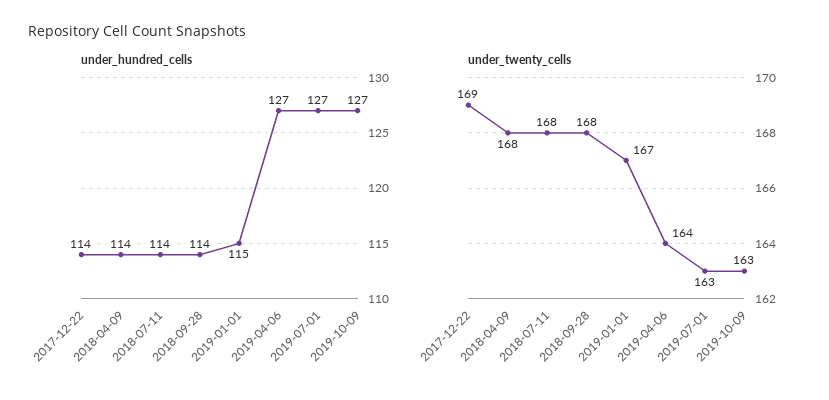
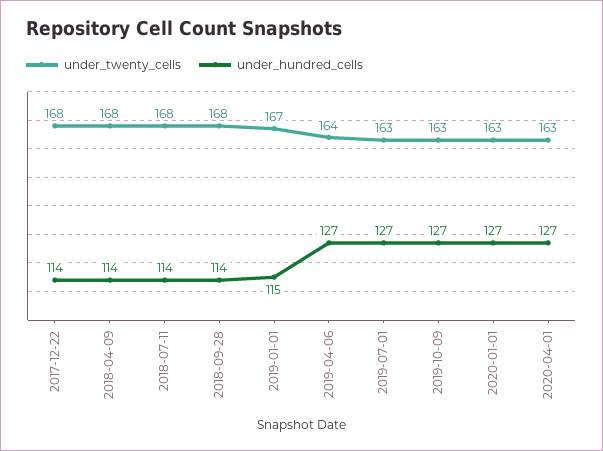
under_twenty_cells, 2017-12-22: 169 -> 168
under_twenty_cells, 2020-01-01: none -> 163
under_hundred_cells, 2020-01-01: none -> 127
under_twenty_cells, 2020-04-01: none -> 163
under_hundred_cells, 2020-04-01: none -> 127

